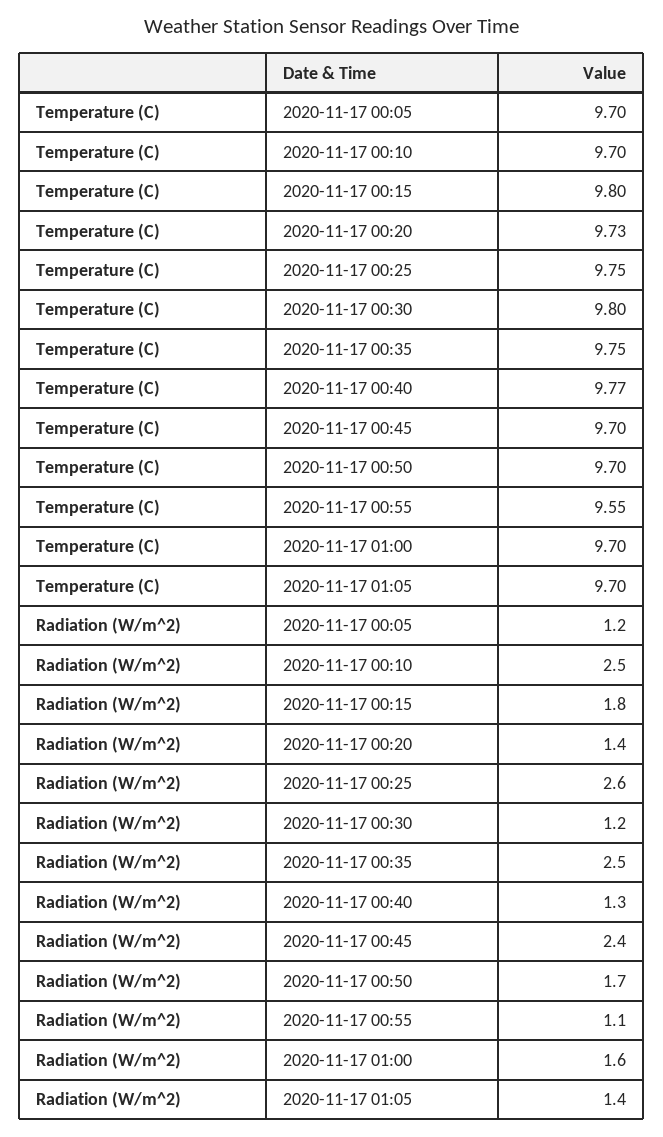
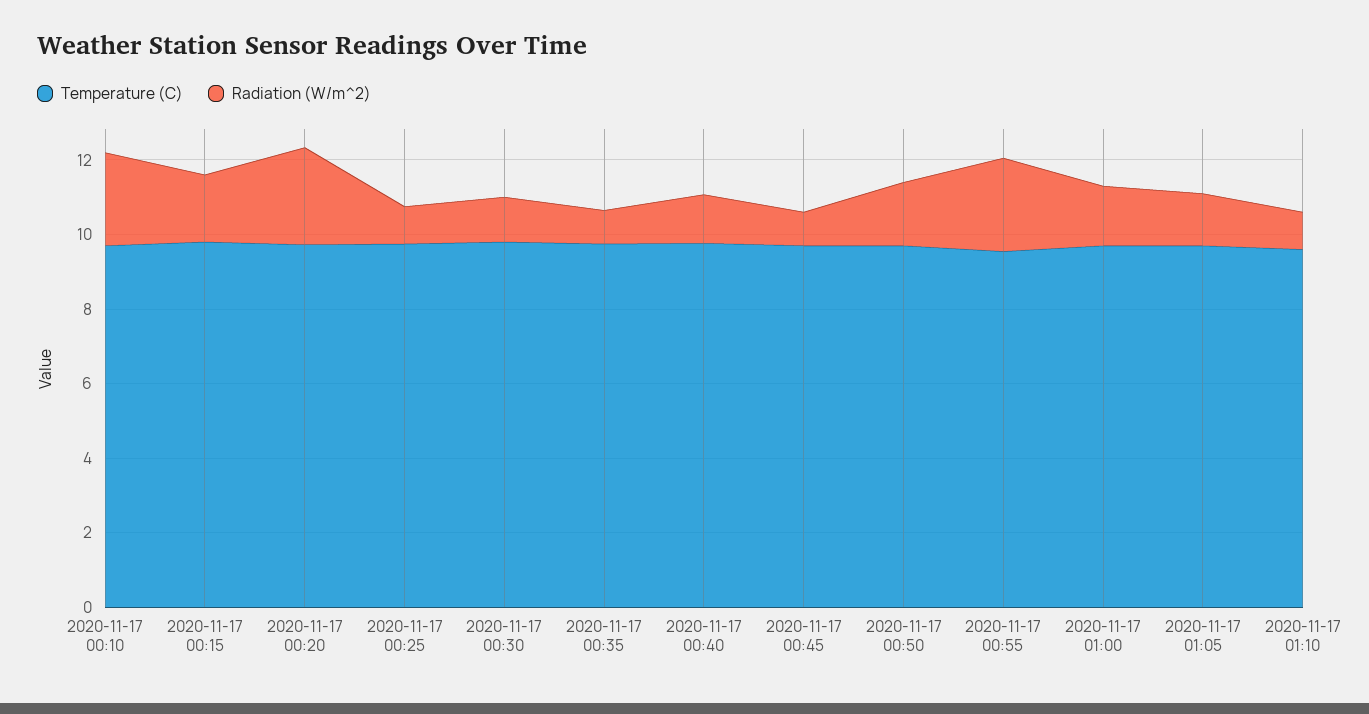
Temperature (C), 2020-11-17 00:05: 9.7 -> none
Radiation (W/m^2), 2020-11-17 00:05: 1.2 -> none
Radiation (W/m^2), 2020-11-17 00:20: 1.4 -> 2.5
Radiation (W/m^2), 2020-11-17 00:25: 2.6 -> 1
Radiation (W/m^2), 2020-11-17 00:35: 2.5 -> 1
Radiation (W/m^2), 2020-11-17 00:45: 2.4 -> 1
Radiation (W/m^2), 2020-11-17 00:55: 1.1 -> 2.5
Temperature (C), 2020-11-17 01:10: none -> 9.5
Radiation (W/m^2), 2020-11-17 01:10: none -> 1

